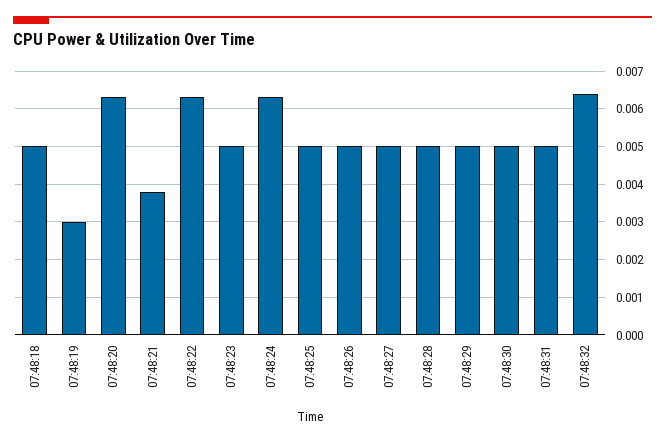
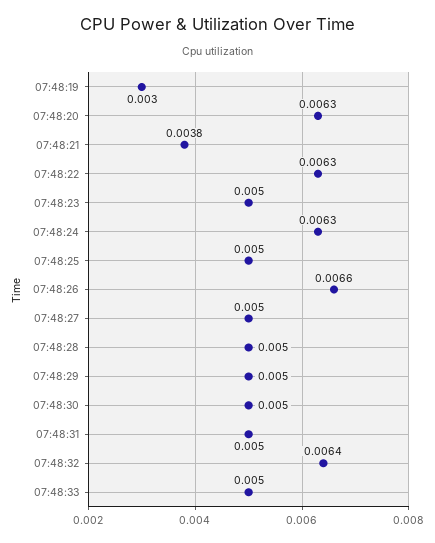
07:48:18: 0.005 -> none
07:48:26: 0.005 -> 0.0066
07:48:33: none -> 0.005

